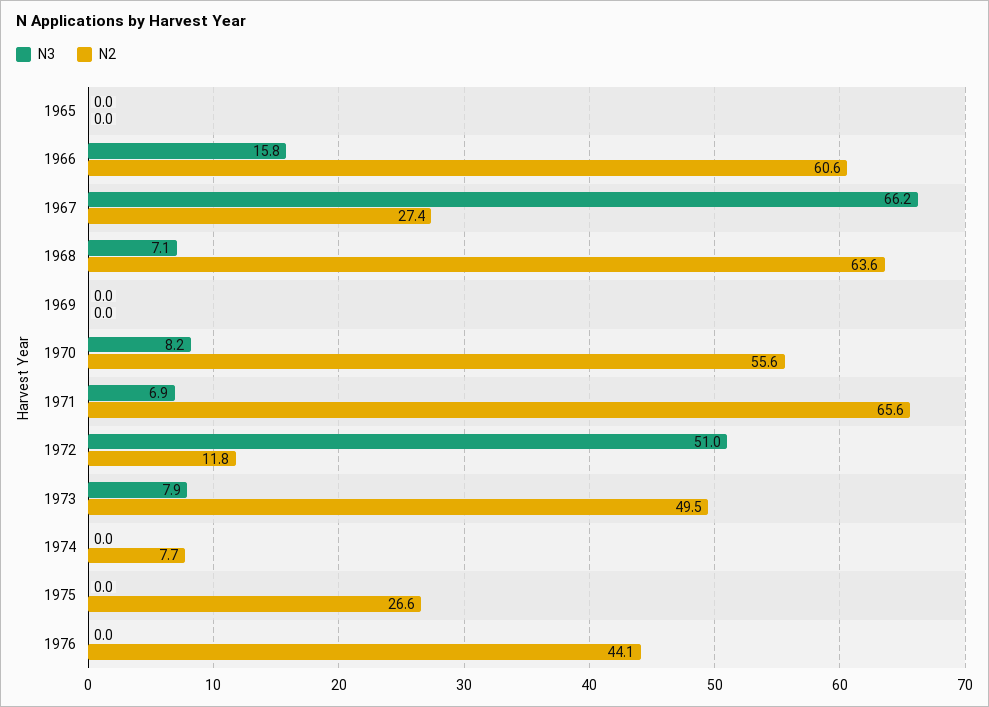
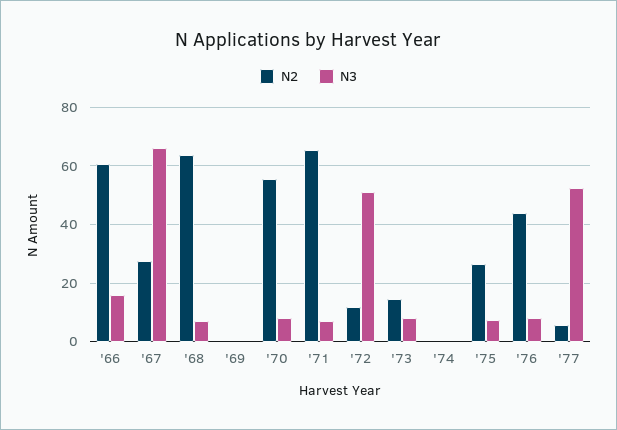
N3, 1965: 0 -> none
N2, 1965: 0 -> none
N2, 1973: 49.5 -> 15
N2, 1974: 7.7 -> 0
N3, 1975: 0 -> 7.5
N3, 1976: 0 -> 7.5
N2, '77: none -> 5
N3, '77: none -> 52.5

